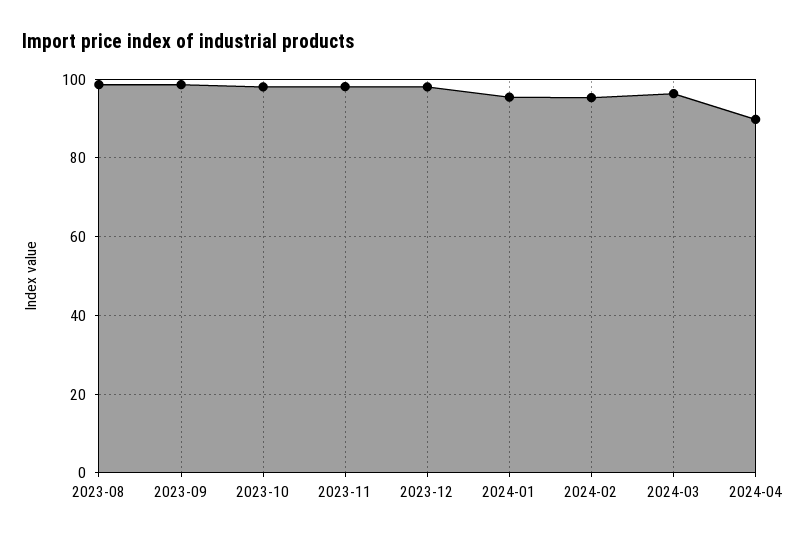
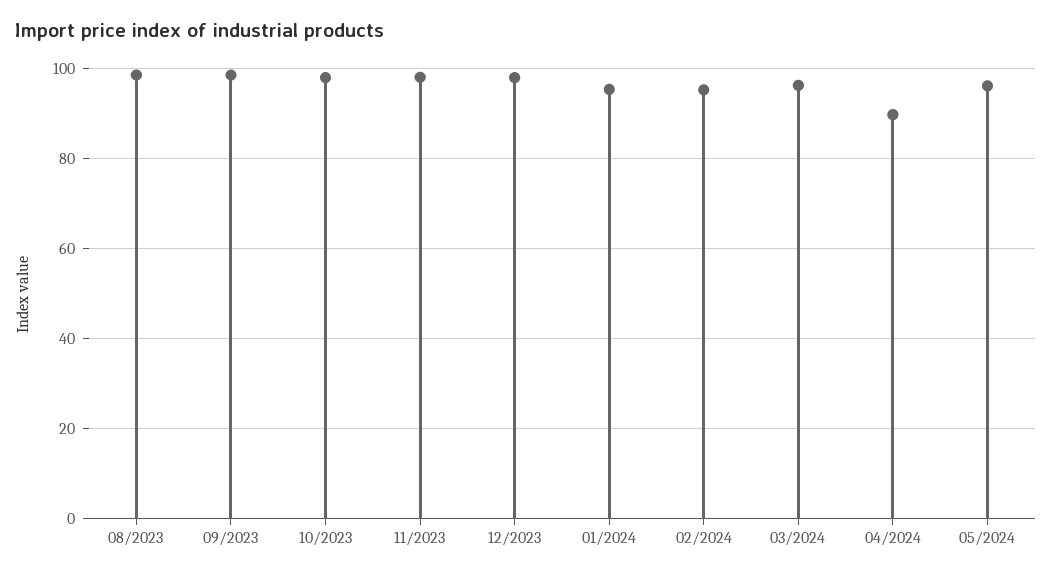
05/2024: none -> 96

